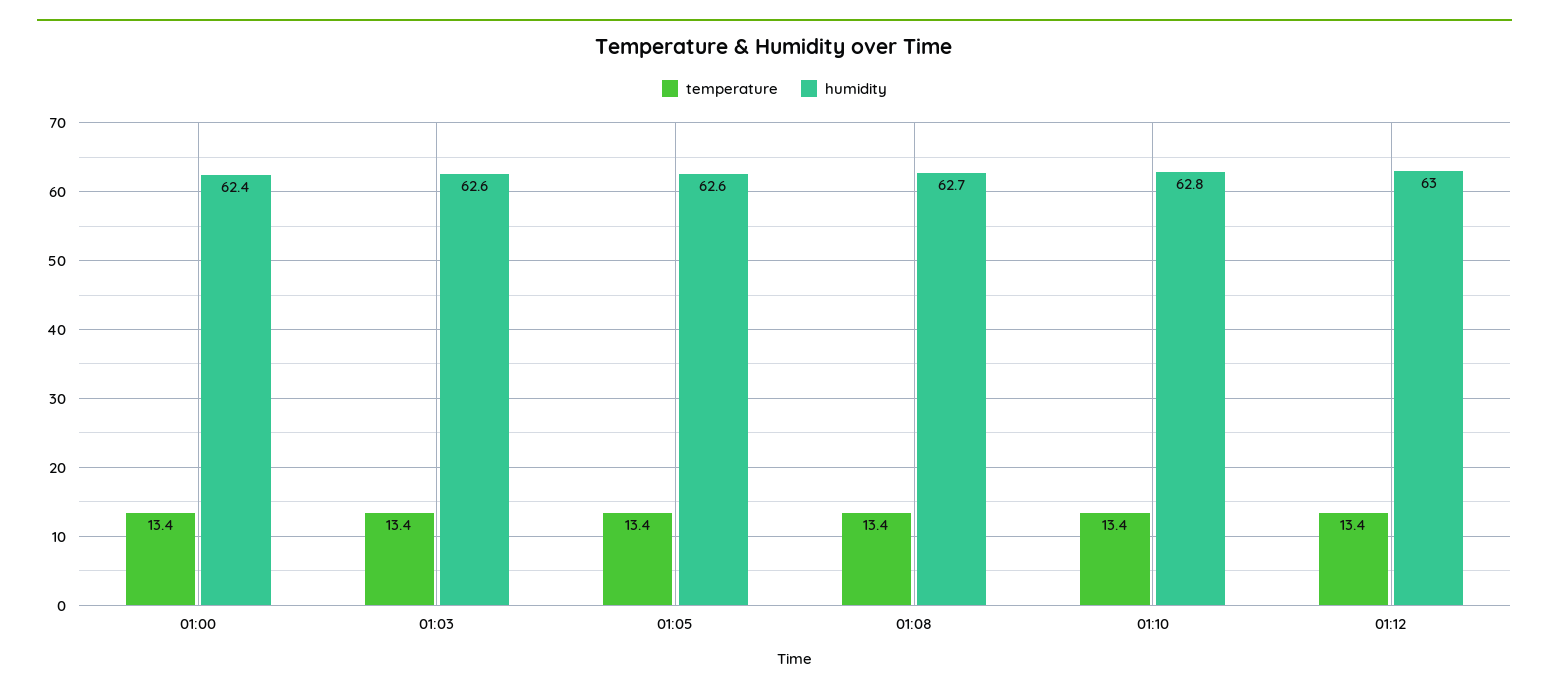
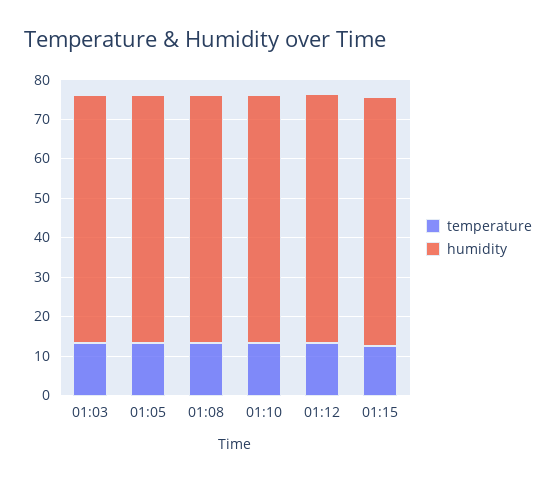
temperature, 01:00: 13.4 -> none
humidity, 01:00: 62.4 -> none
temperature, 01:15: none -> 12.5
humidity, 01:15: none -> 62.5

